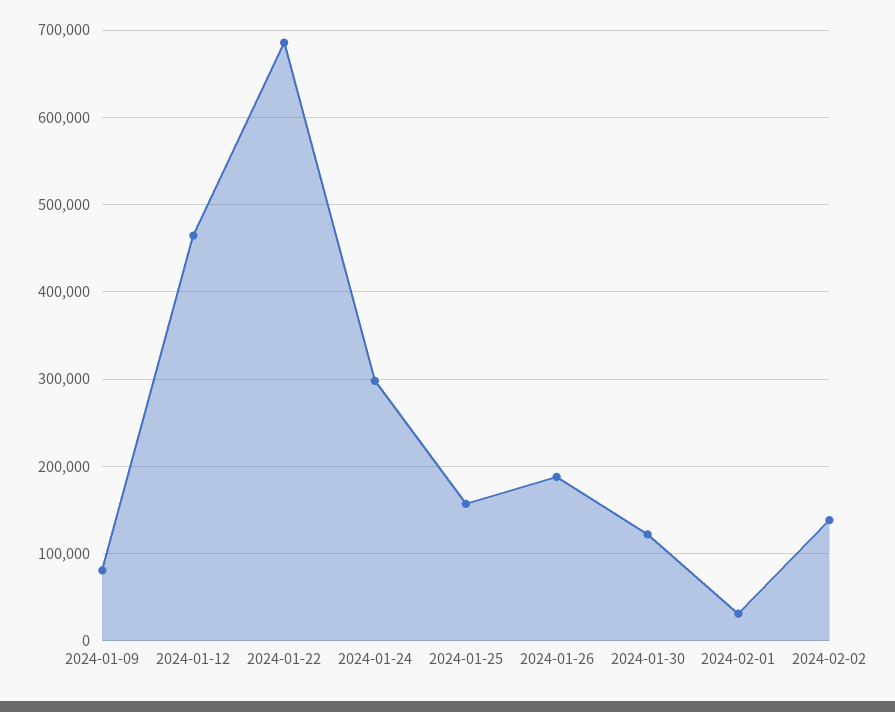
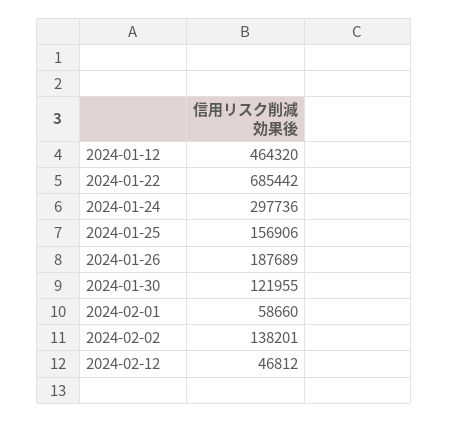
2024-01-09: 80000 -> none
2024-02-01: 30000 -> 58660
2024-02-12: none -> 46812

